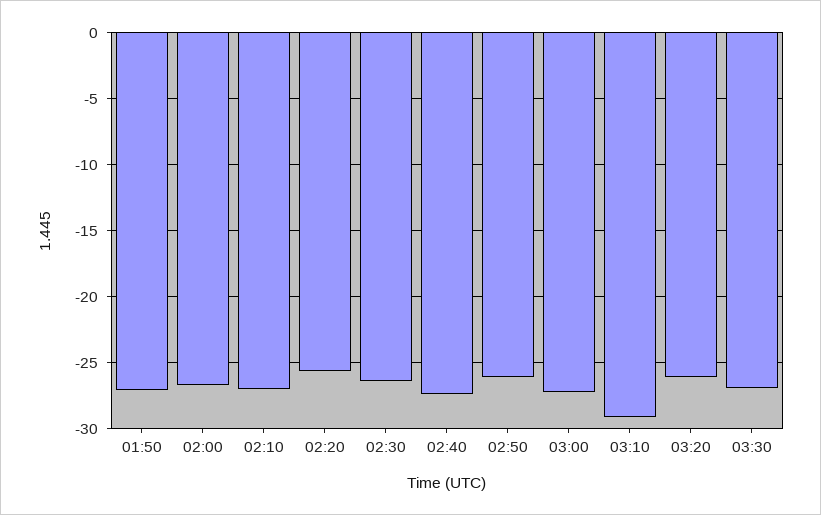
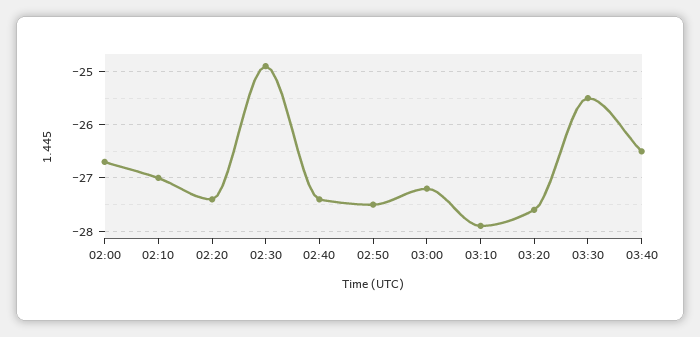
01:50: -27 -> none
02:20: -25.5 -> -27.5
02:30: -26.5 -> -25
02:50: -26 -> -27.5
03:10: -29 -> -28
03:20: -26 -> -27.5
03:30: -27 -> -25.5
03:40: none -> -26.5

